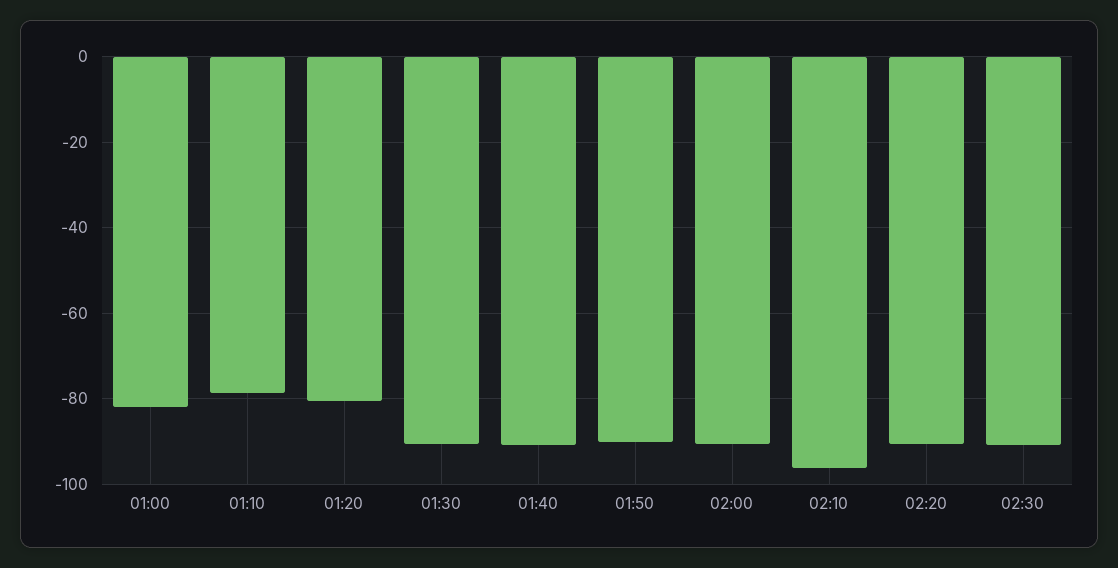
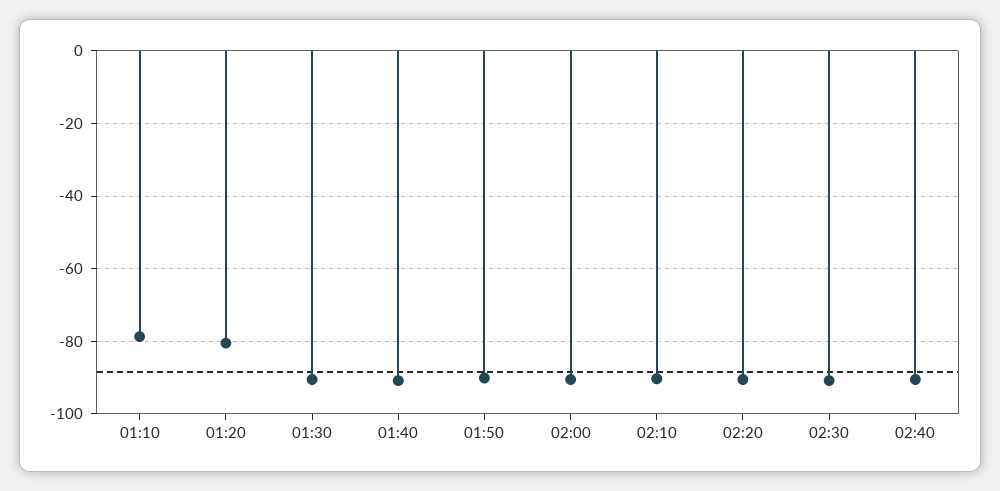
01:00: -82 -> none
02:10: -96 -> -90
02:40: none -> -90

